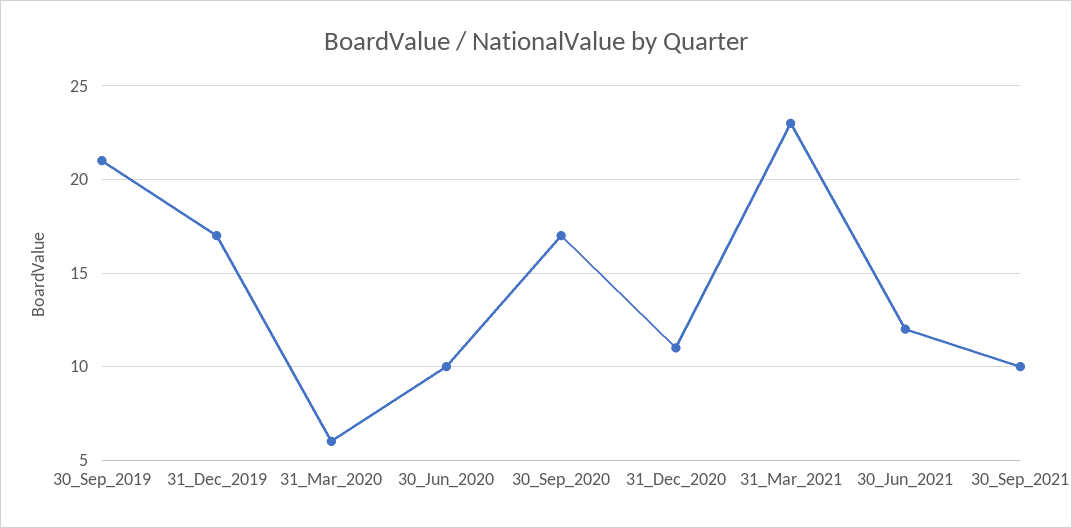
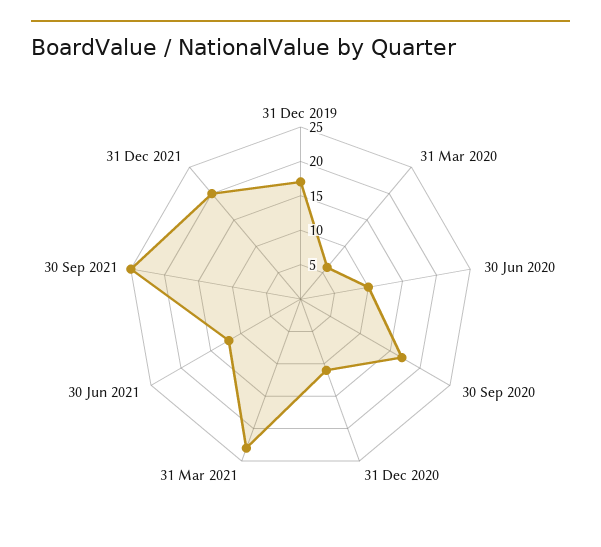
30_Sep_2019: 21 -> none
30_Sep_2021: 10 -> 25
31 Dec 2021: none -> 20

